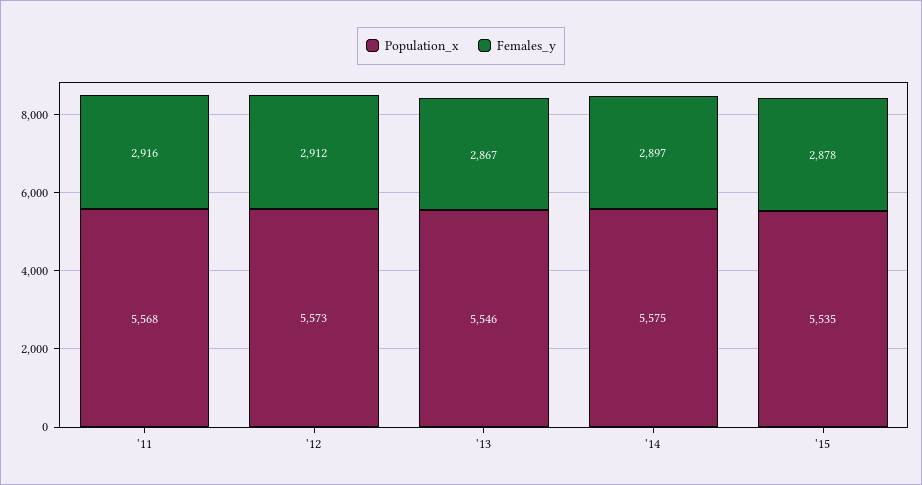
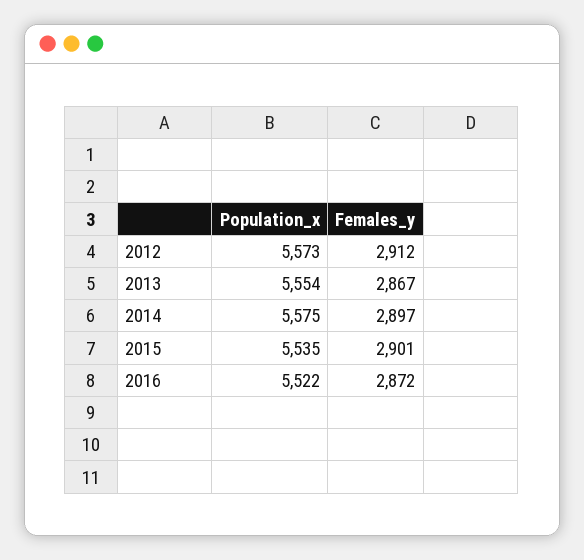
Population_x, '11: 5568 -> none
Females_y, '11: 2916 -> none
Population_x, '13: 5546 -> 5554
Females_y, '15: 2878 -> 2901
Population_x, 2016: none -> 5522
Females_y, 2016: none -> 2872

